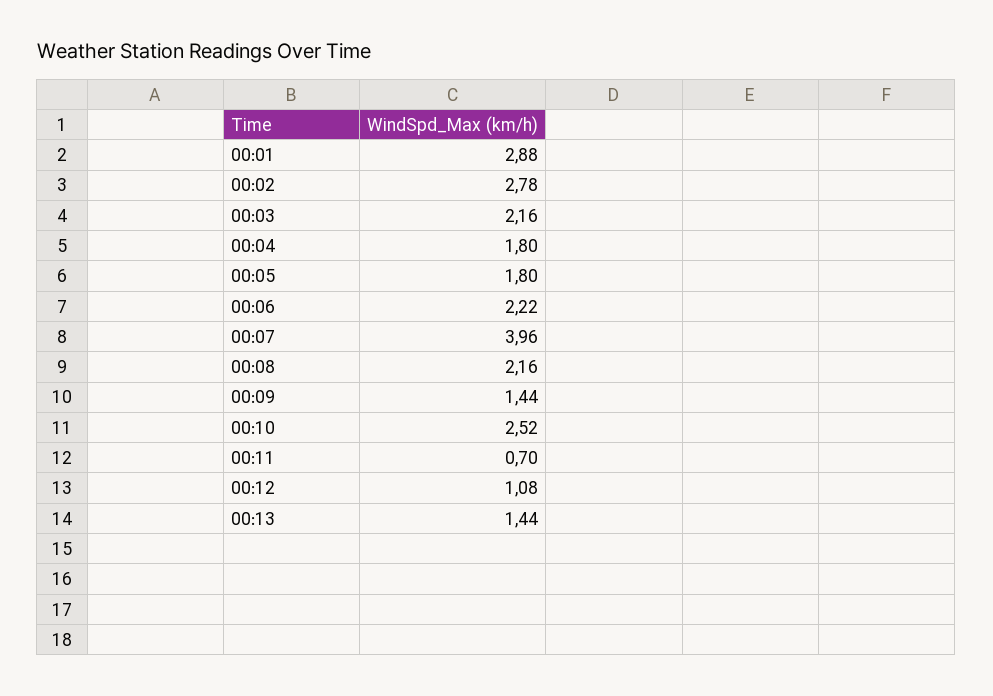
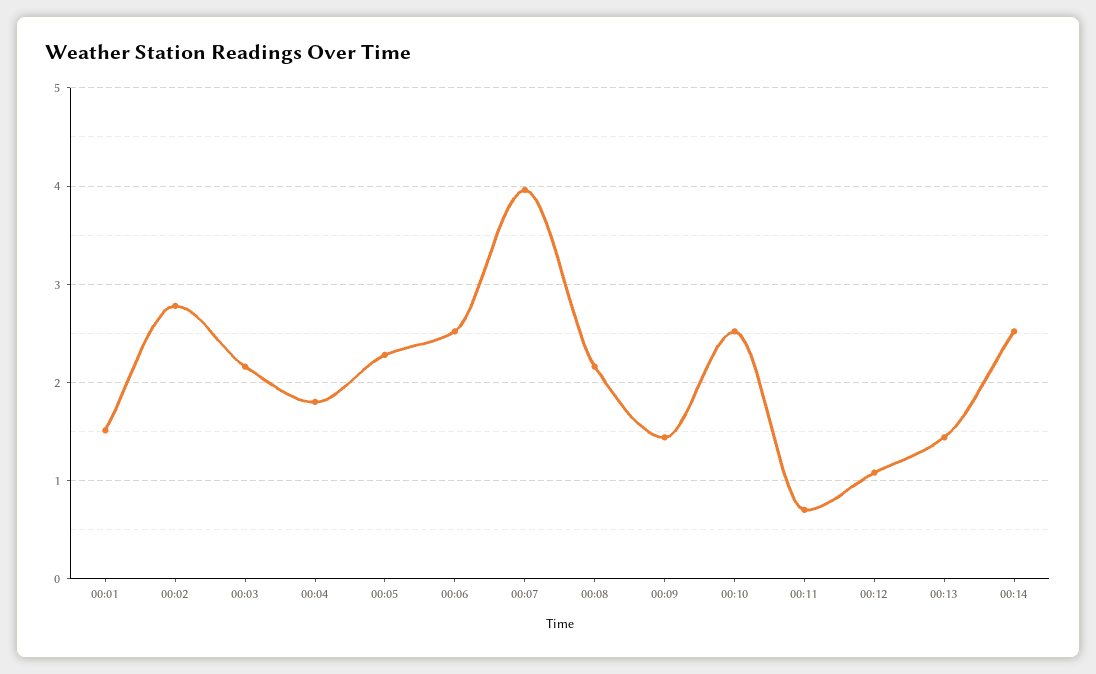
00:01: 2.88 -> 1.5
00:05: 1.8 -> 2.3
00:06: 2.22 -> 2.5
00:14: none -> 2.5

